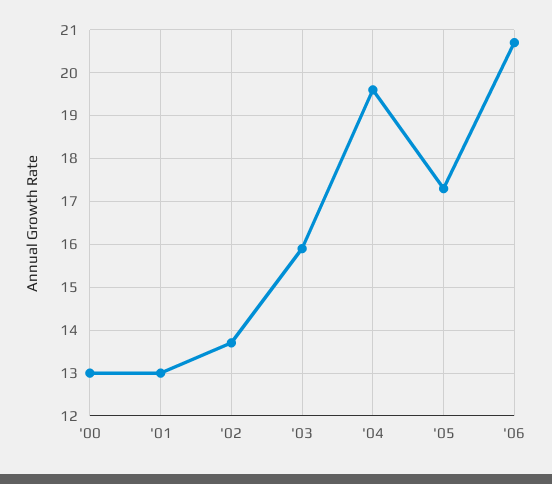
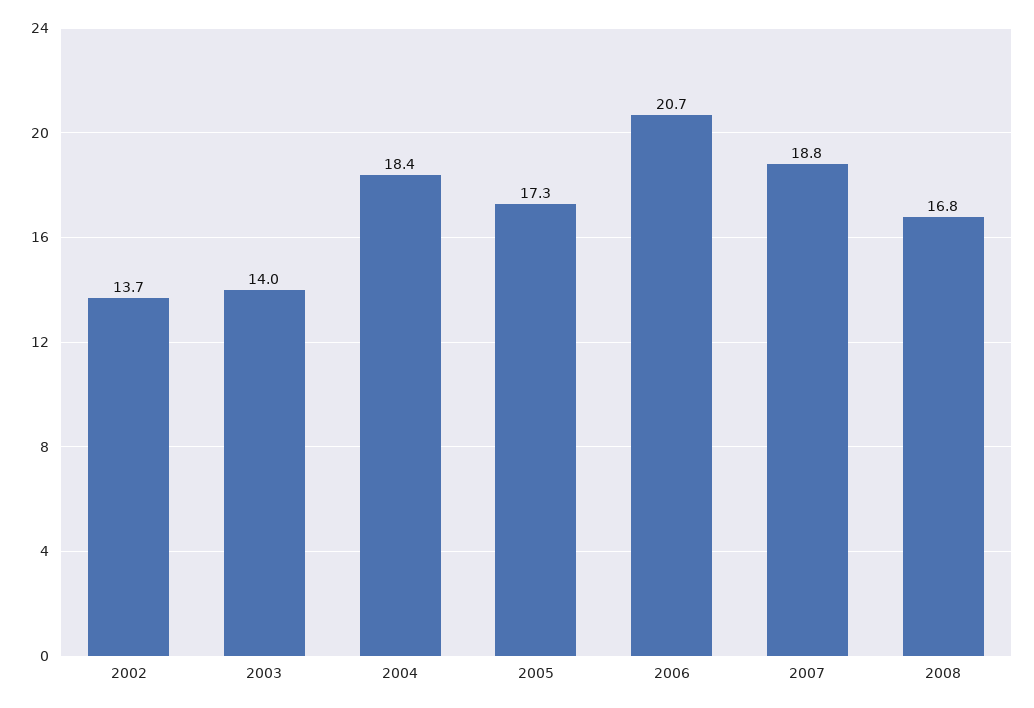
'00: 13 -> none
'01: 13 -> none
'03: 16 -> 14
'04: 19.5 -> 18.4
2007: none -> 18.8
2008: none -> 16.8

